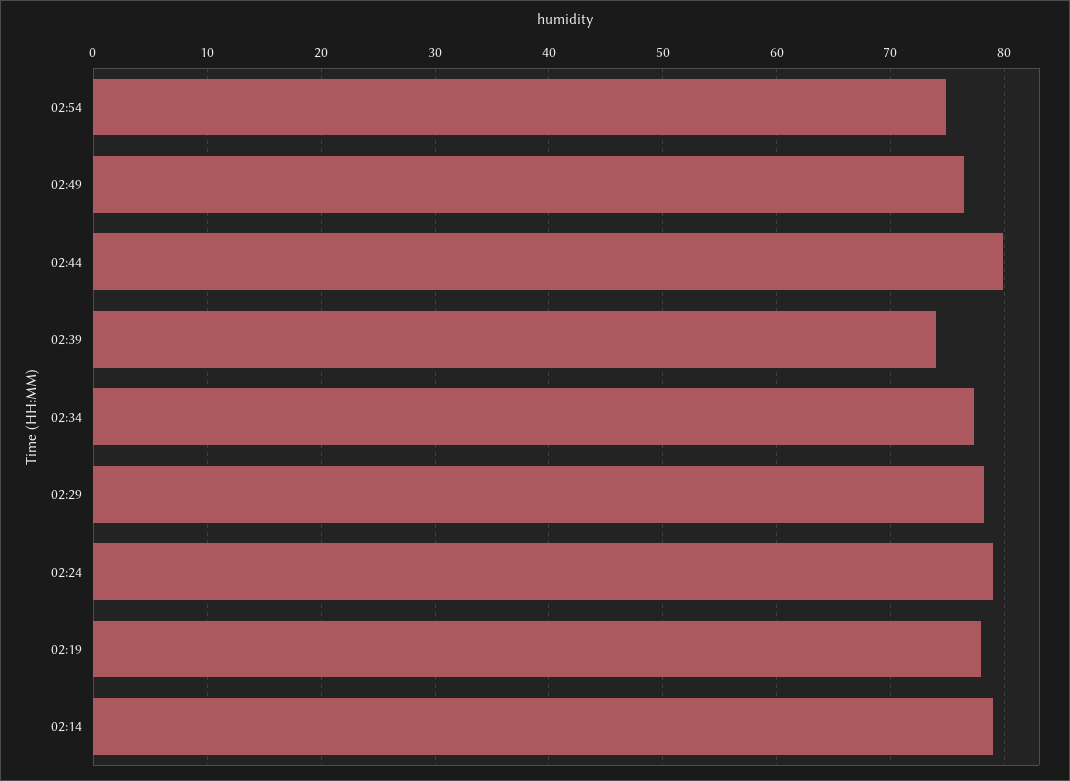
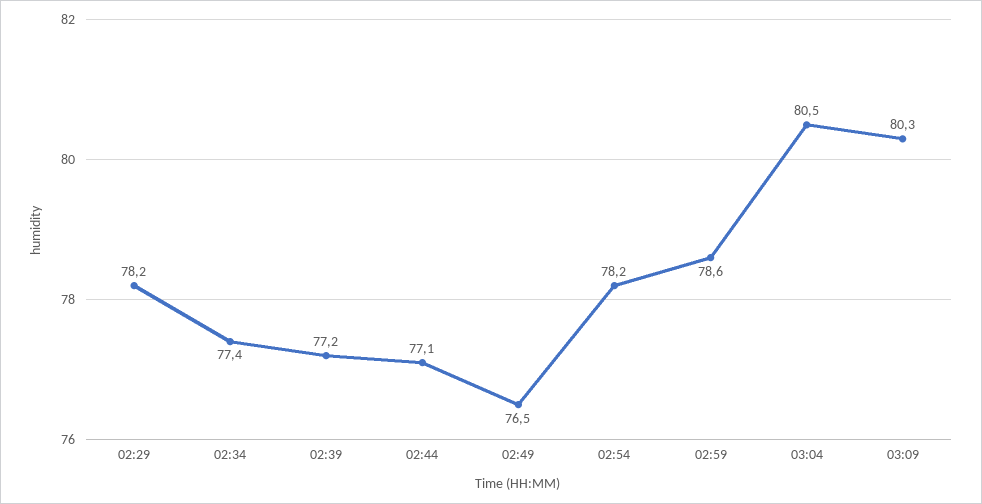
02:54: 75 -> 78.2
02:44: 80 -> 77.1
02:39: 74 -> 77.2
02:24: 79 -> none
02:19: 78 -> none
02:14: 79 -> none
02:59: none -> 78.6
03:04: none -> 80.5
03:09: none -> 80.3

